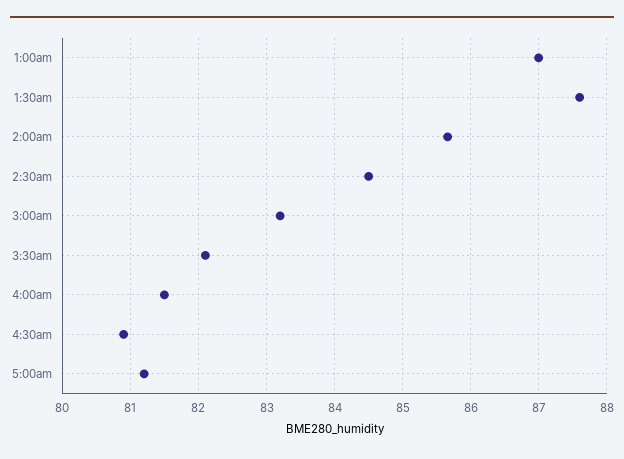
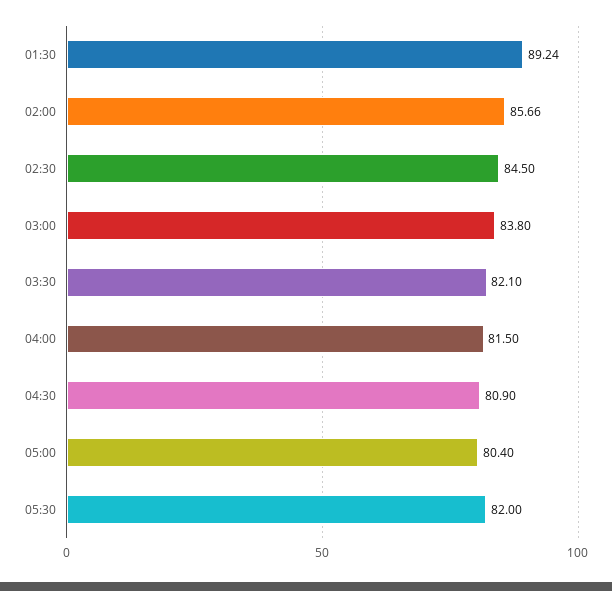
1:00am: 87 -> none
1:30am: 87.6 -> 89.24
3:00am: 83.2 -> 83.8
5:00am: 81.2 -> 80.4
05:30: none -> 82

